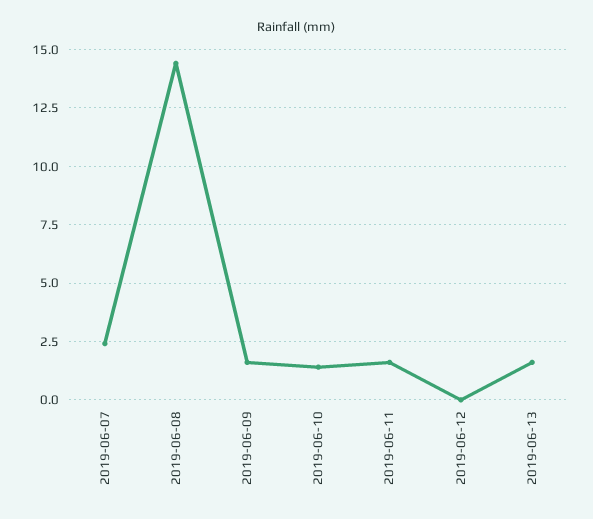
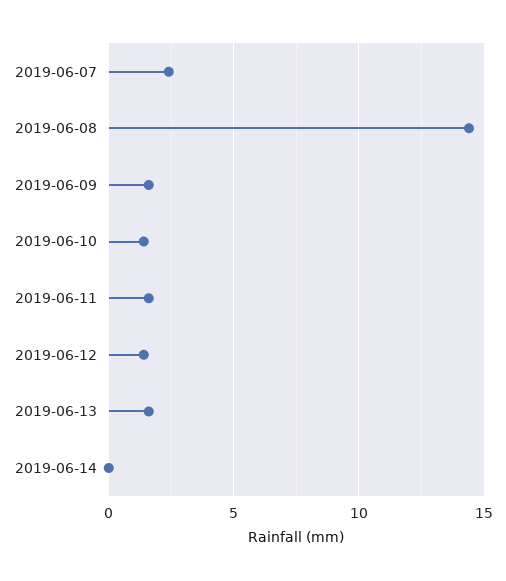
2019-06-12: 0 -> 1.5
2019-06-14: none -> 0

